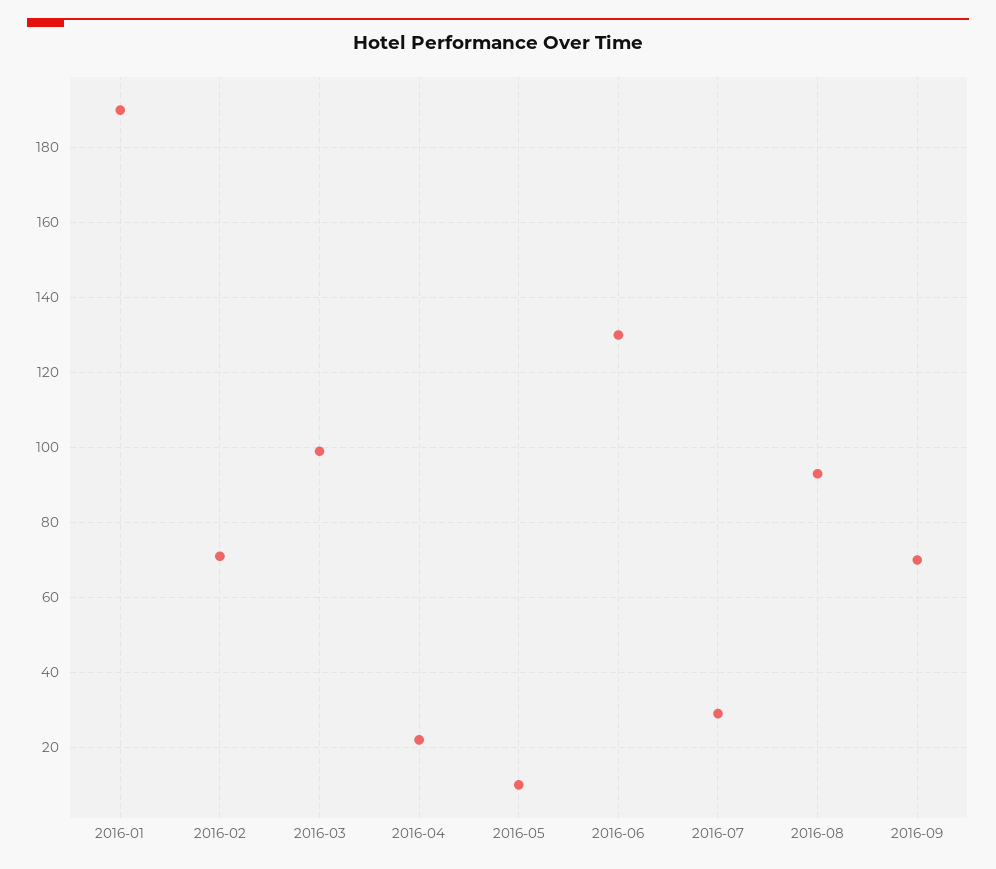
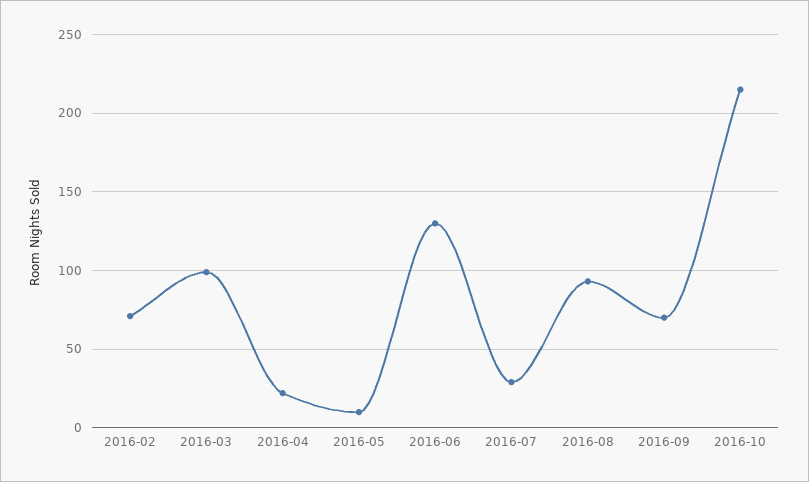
2016-01: 190 -> none
2016-10: none -> 215

